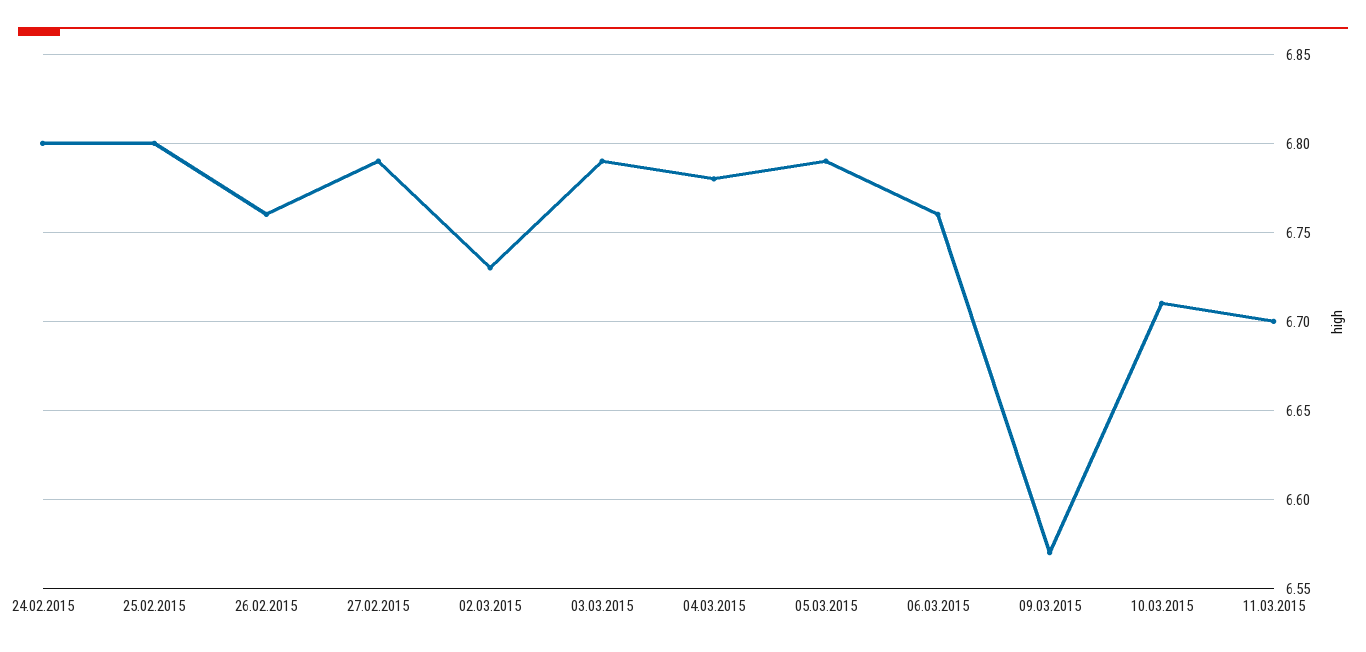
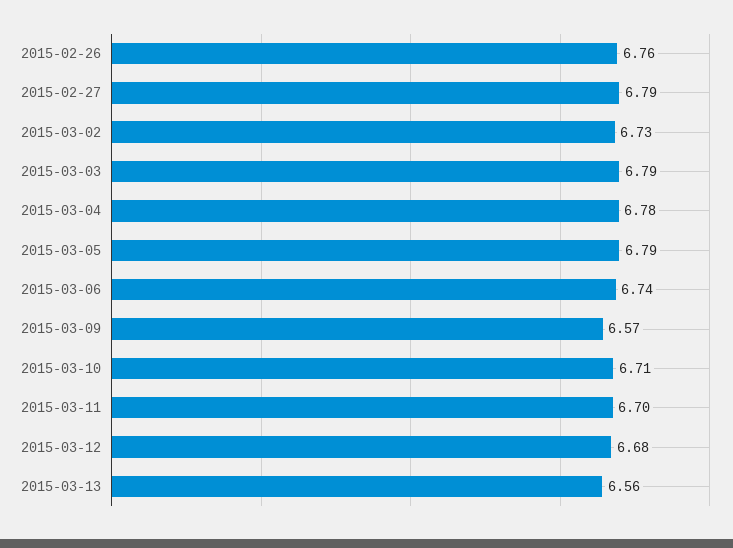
24.02.2015: 6.8 -> none
25.02.2015: 6.8 -> none
06.03.2015: 6.76 -> 6.74
2015-03-12: none -> 6.68
2015-03-13: none -> 6.56

